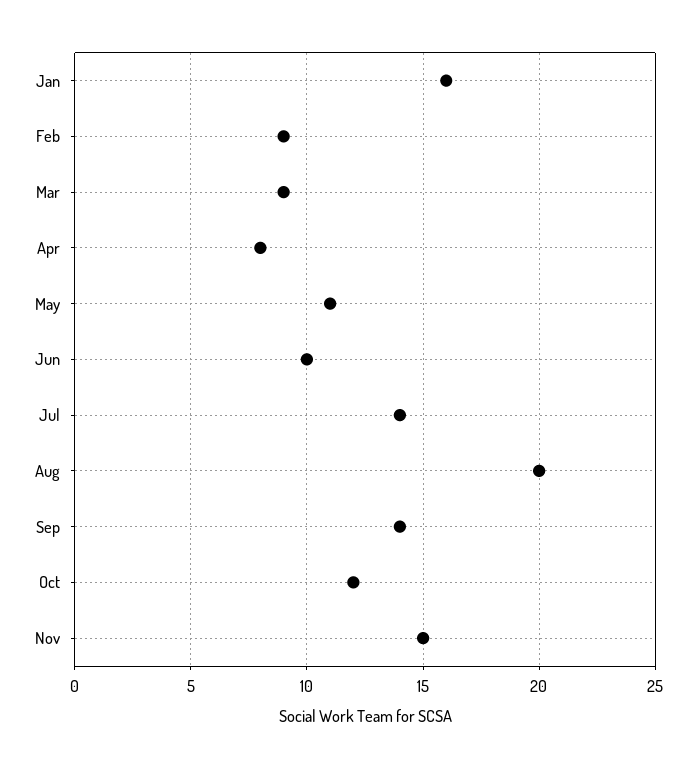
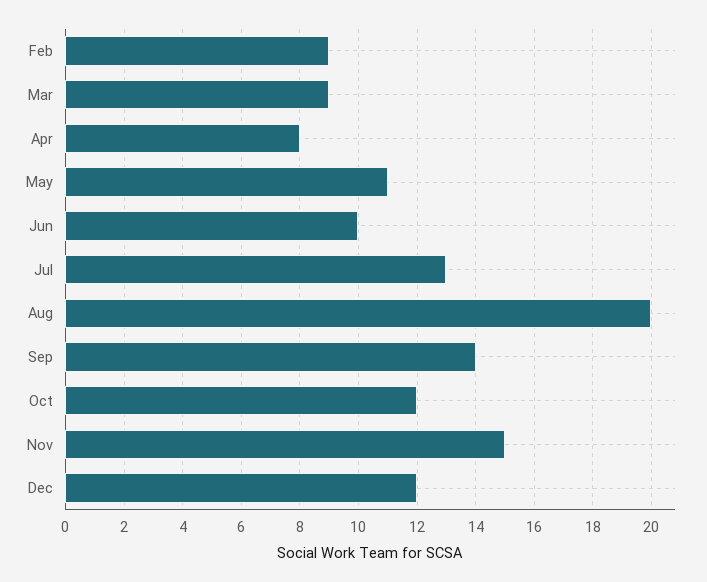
Jan: 16 -> none
Jul: 14 -> 13
Dec: none -> 12

